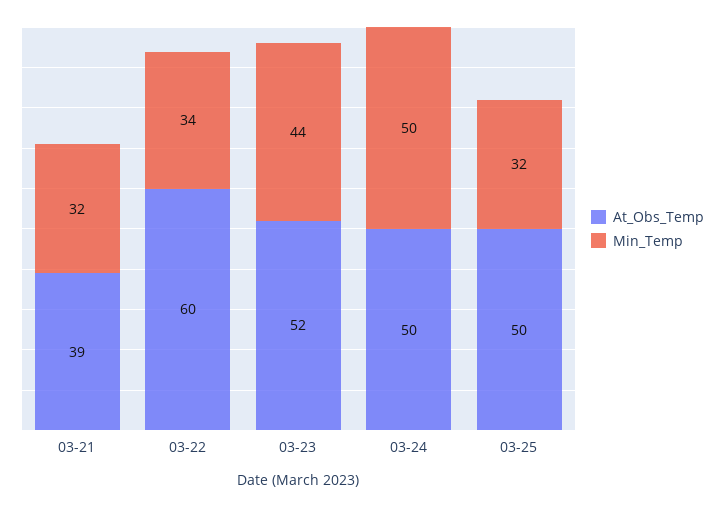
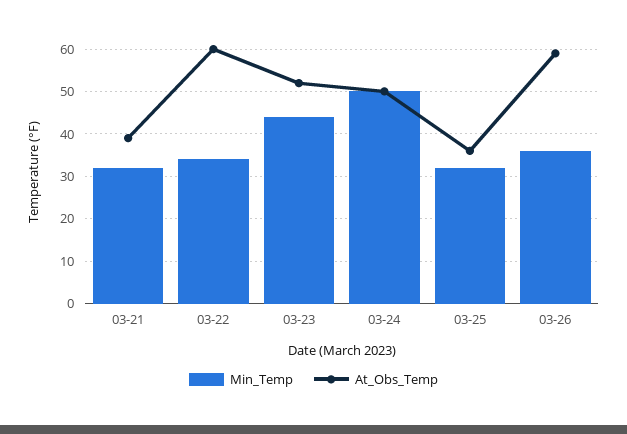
At_Obs_Temp, 03-25: 50 -> 35
Min_Temp, 03-26: none -> 35
At_Obs_Temp, 03-26: none -> 60

